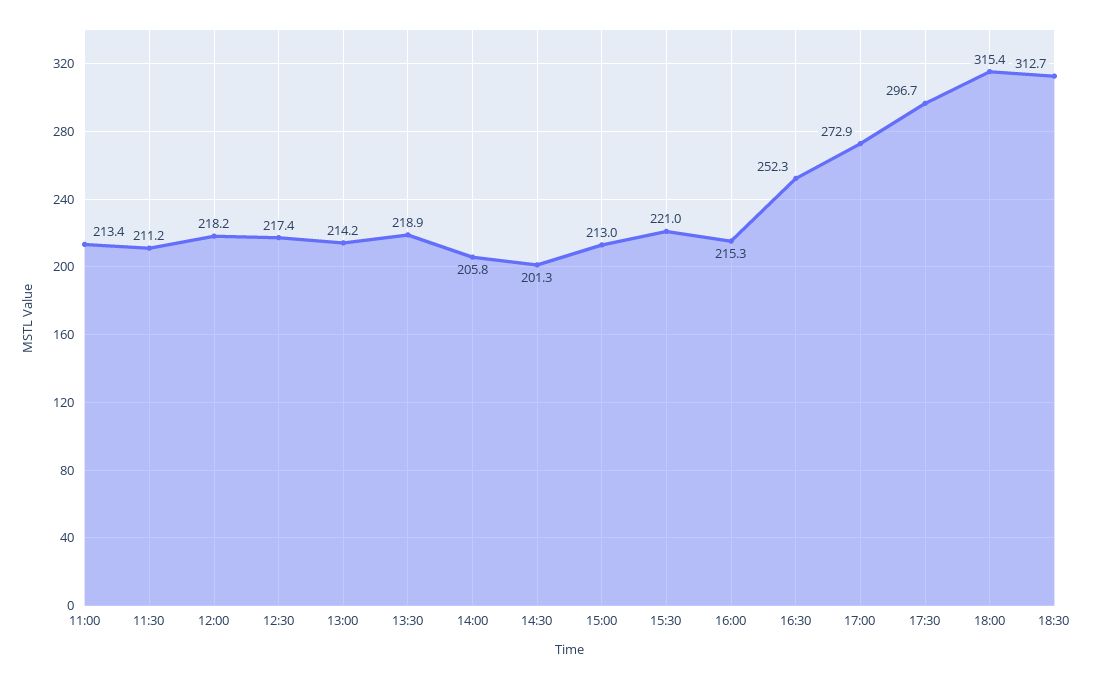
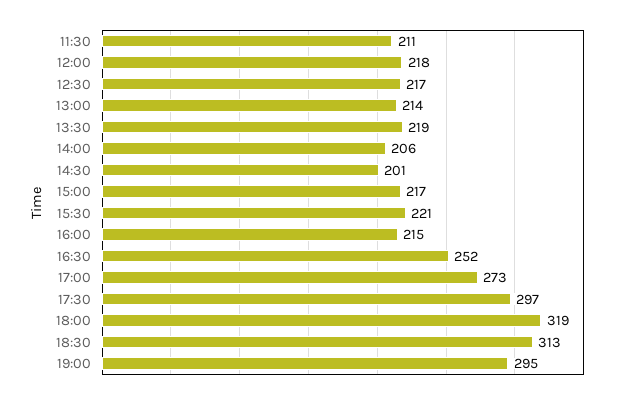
11:00: 213.4 -> none
15:00: 213 -> 217
18:00: 315.4 -> 319
19:00: none -> 295

